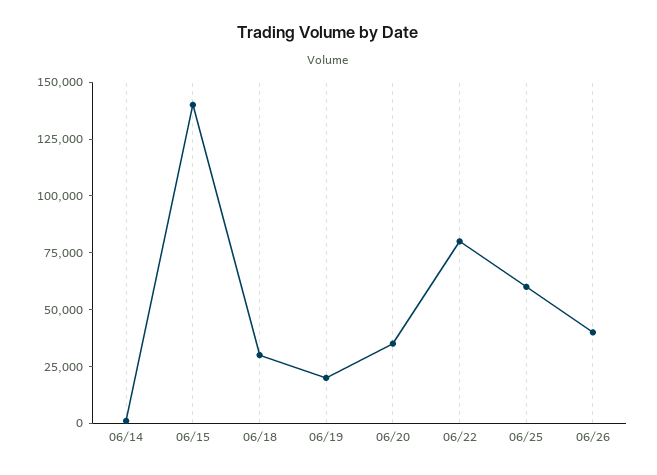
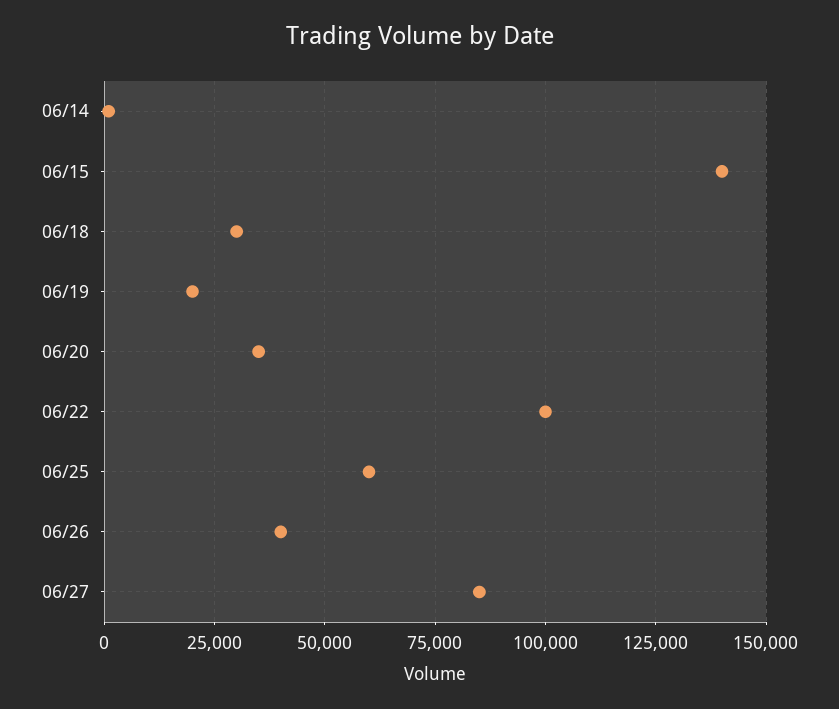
06/22: 80000 -> 100000
06/27: none -> 85000

